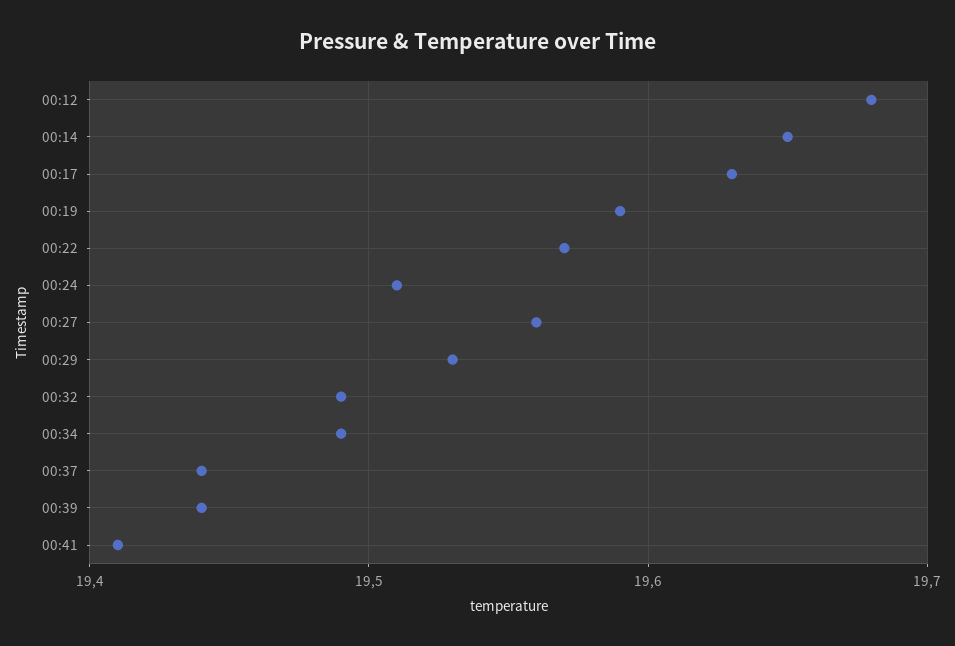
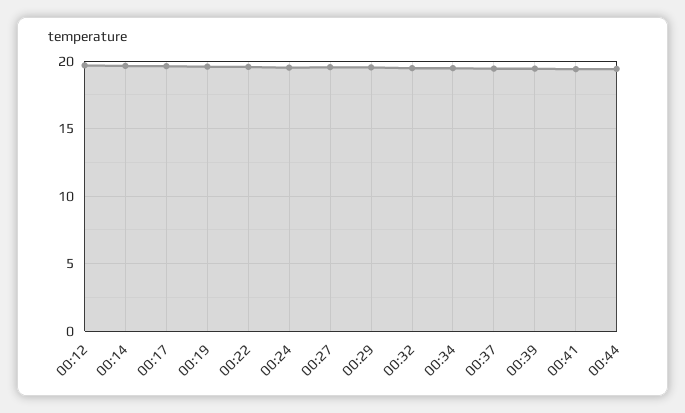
00:44: none -> 19.5

